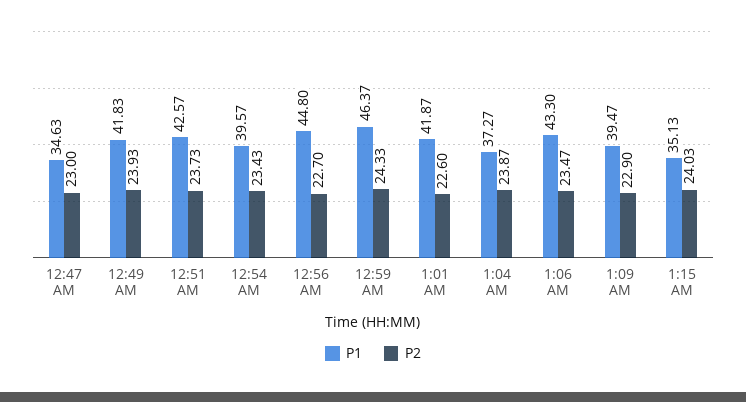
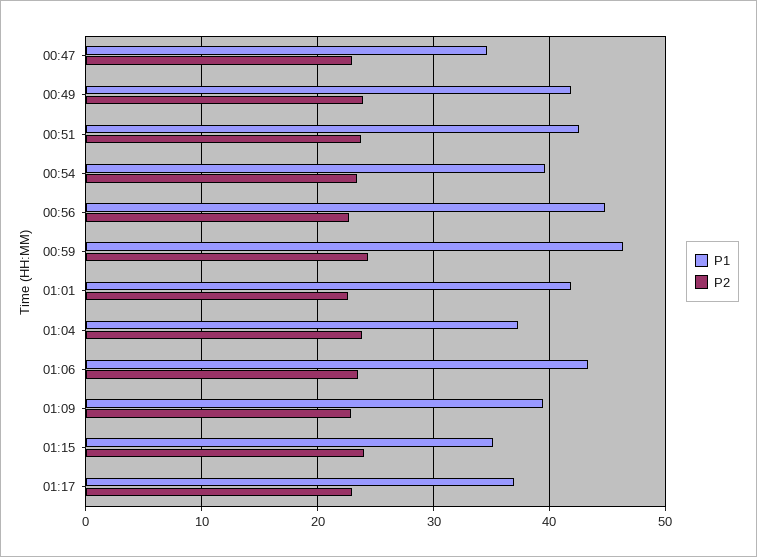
P1, 01:17: none -> 37
P2, 01:17: none -> 23

